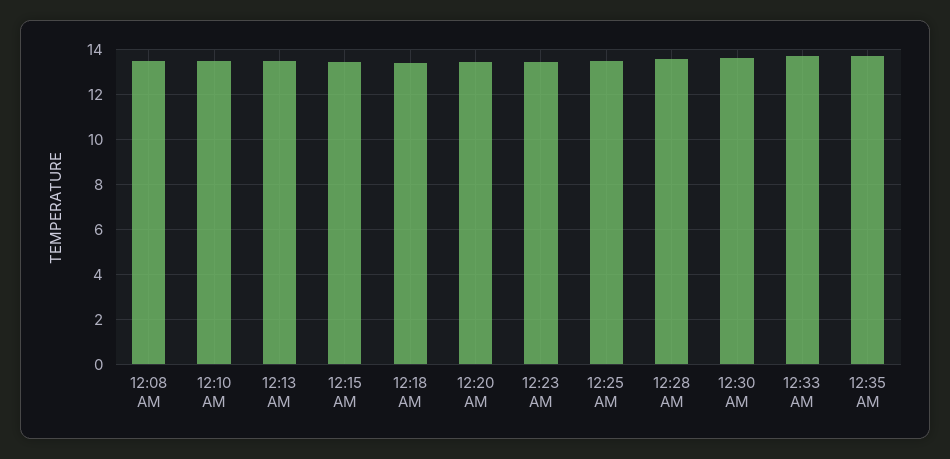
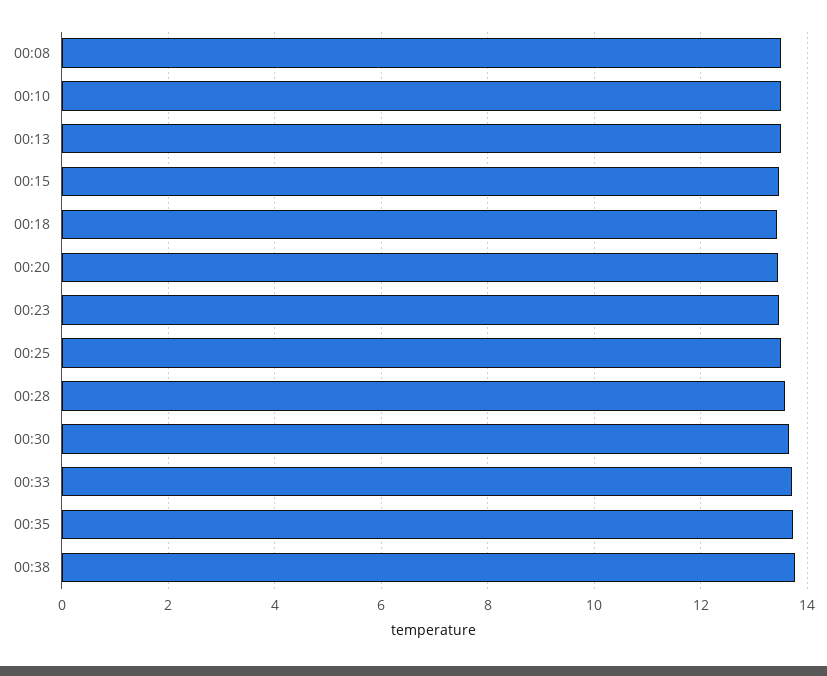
00:38: none -> 13.8

